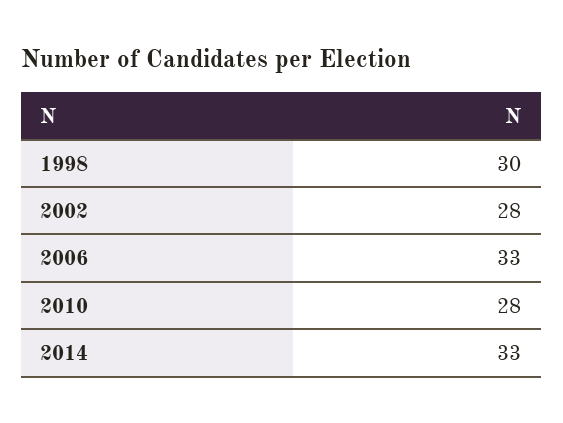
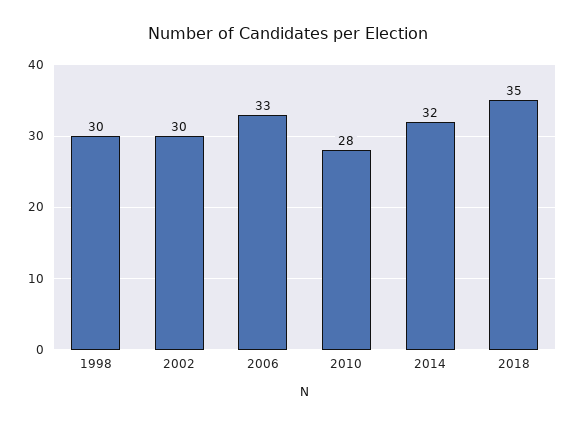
2002: 28 -> 30
2014: 33 -> 32
2018: none -> 35

